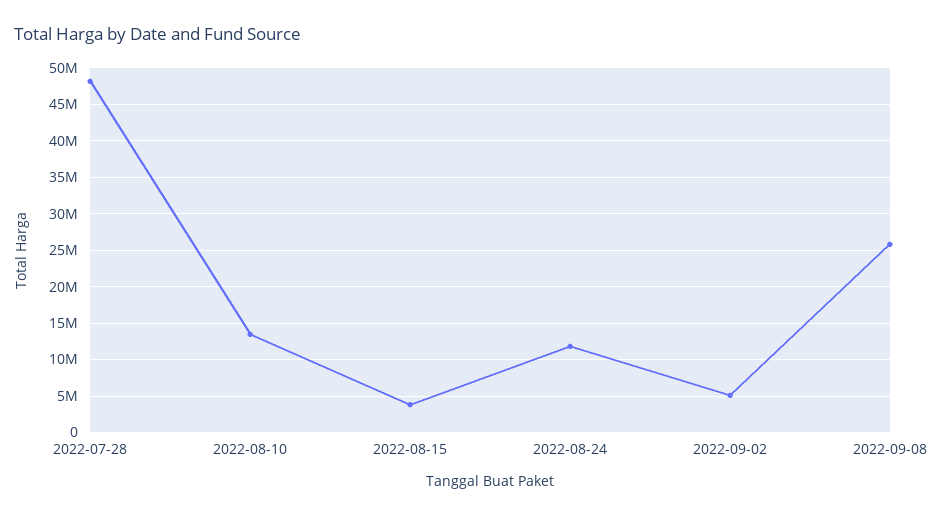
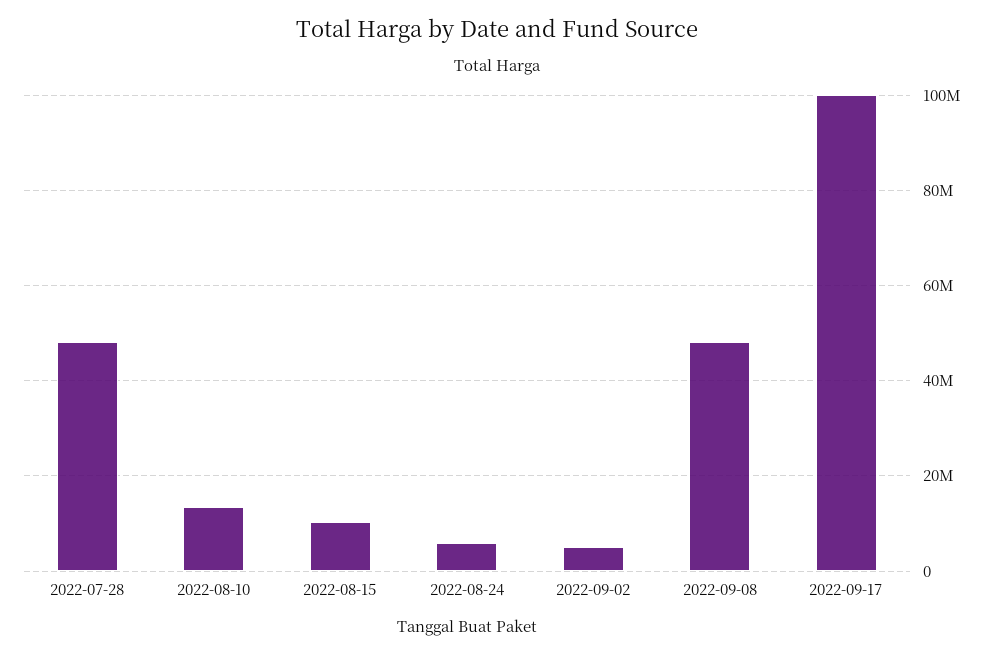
2022-08-15: 4000000 -> 10000000
2022-08-24: 12000000 -> 6000000
2022-09-08: 26000000 -> 48000000
2022-09-17: none -> 100000000

